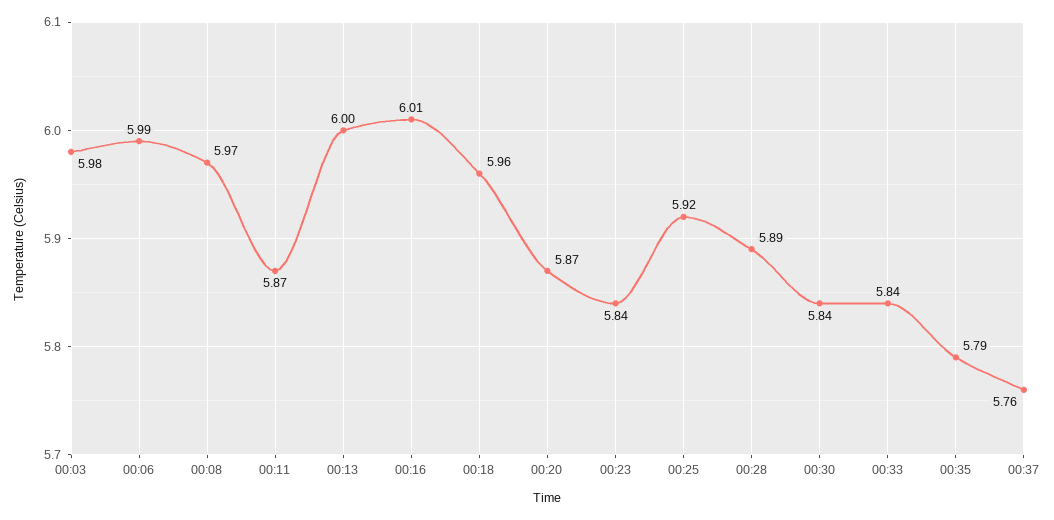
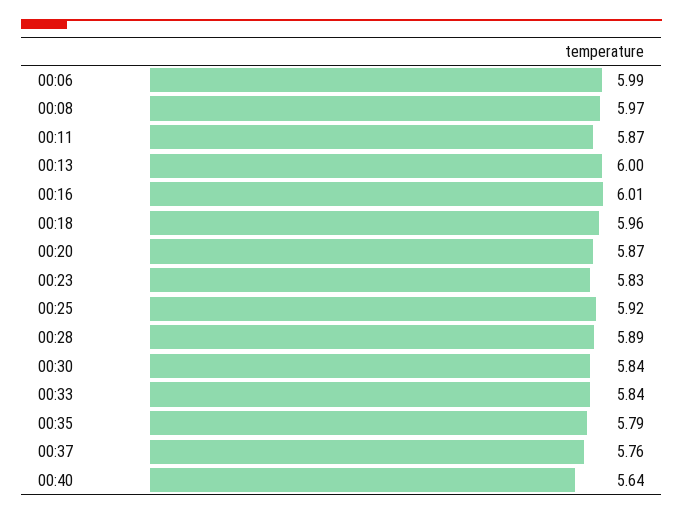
00:03: 5.98 -> none
00:23: 5.84 -> 5.83
00:40: none -> 5.64

